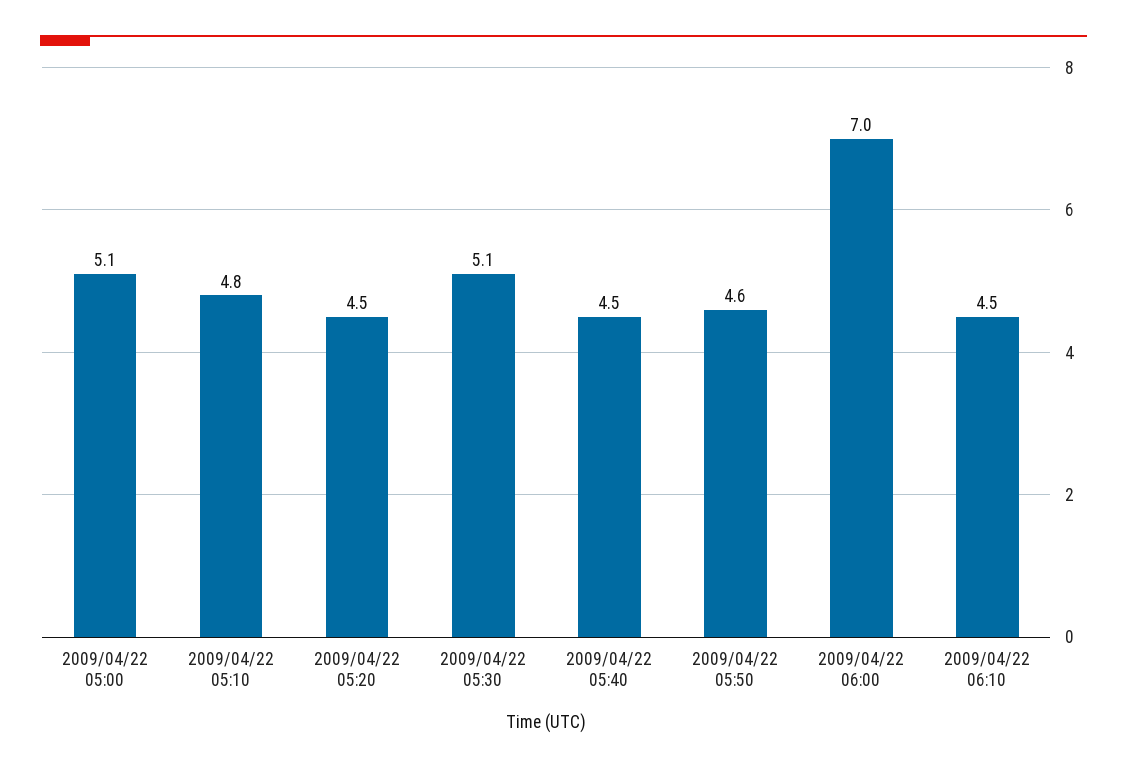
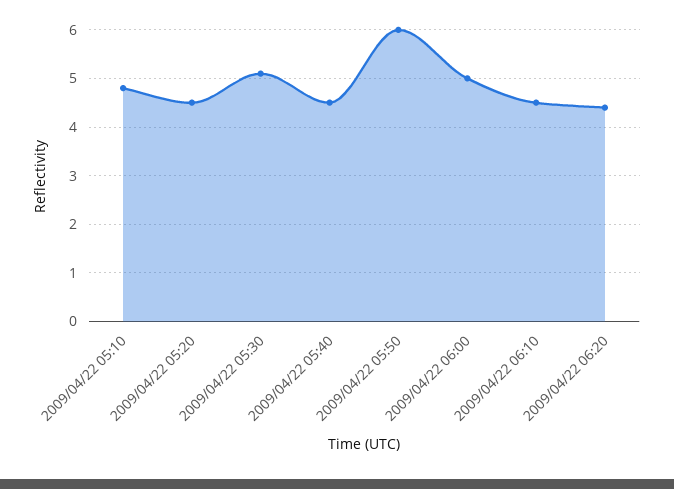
2009/04/22 05:00: 5.1 -> none
2009/04/22 05:50: 4.6 -> 6
2009/04/22 06:00: 7 -> 5
2009/04/22 06:20: none -> 4.5

